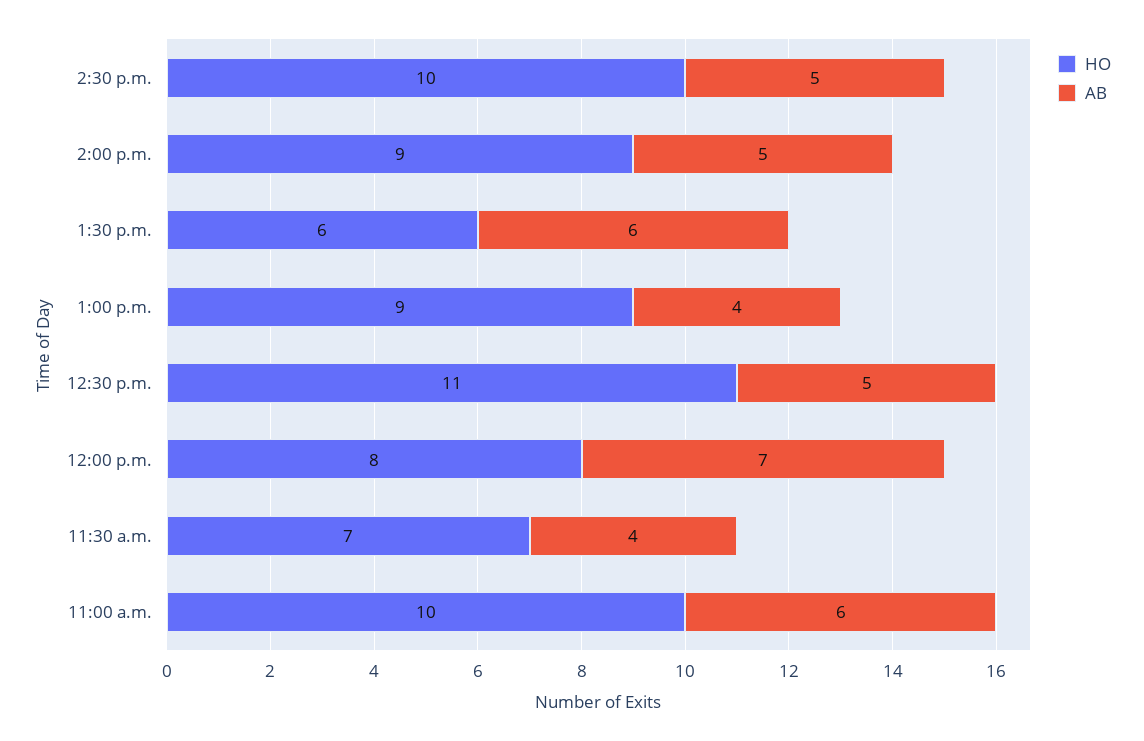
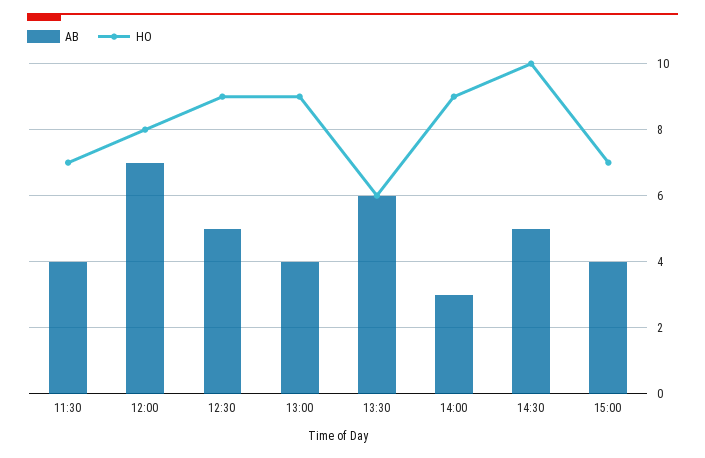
AB, 2:00 p.m.: 5 -> 3
HO, 12:30 p.m.: 11 -> 9
HO, 11:00 a.m.: 10 -> none
AB, 11:00 a.m.: 6 -> none
AB, 15:00: none -> 4
HO, 15:00: none -> 7

